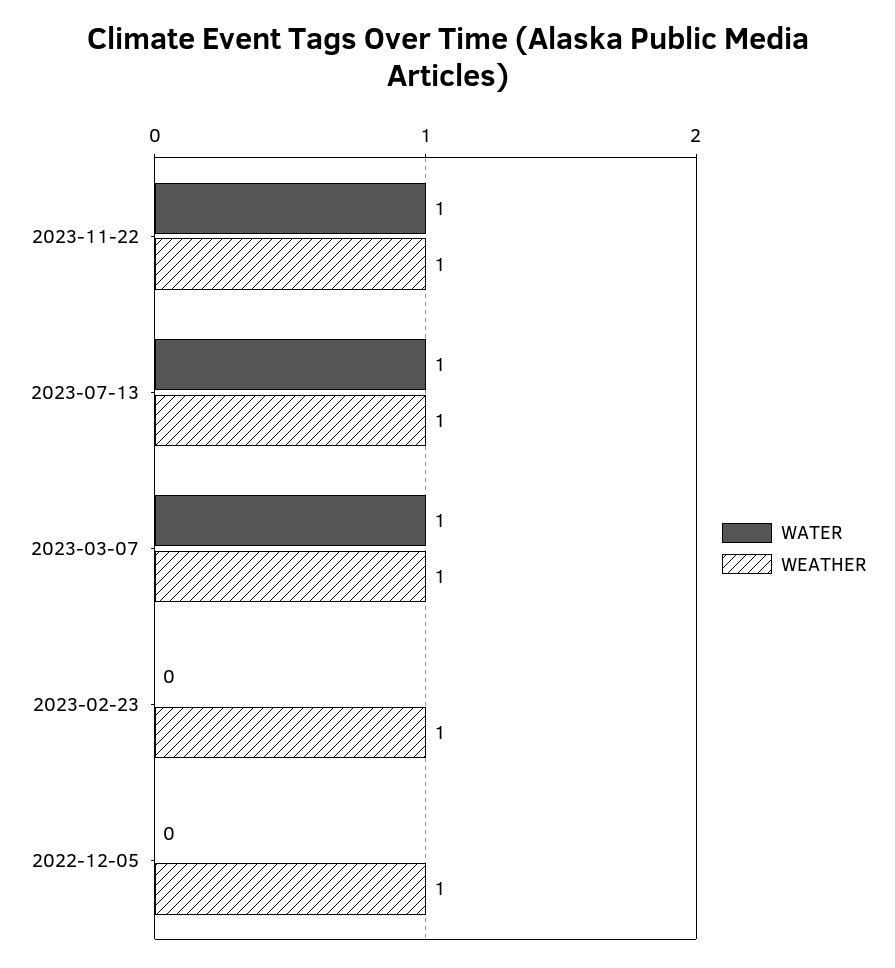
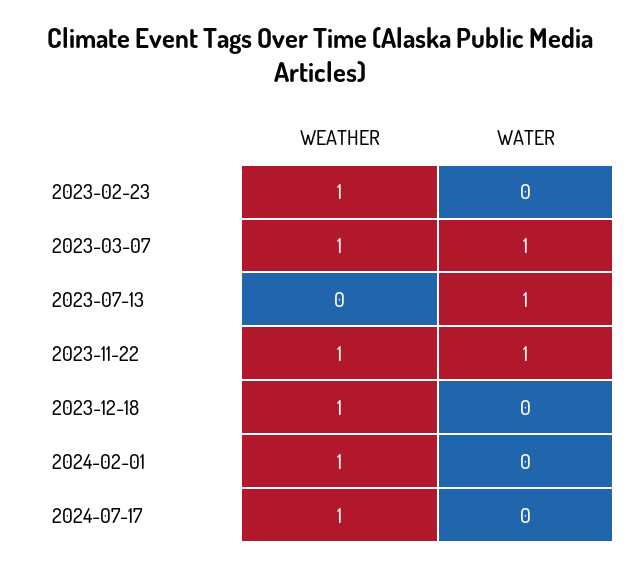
WEATHER, 2023-07-13: 1 -> 0
WATER, 2022-12-05: 0 -> none
WEATHER, 2022-12-05: 1 -> none
WEATHER, 2023-12-18: none -> 1
WATER, 2023-12-18: none -> 0
WEATHER, 2024-02-01: none -> 1
WATER, 2024-02-01: none -> 0
WEATHER, 2024-07-17: none -> 1
WATER, 2024-07-17: none -> 0

